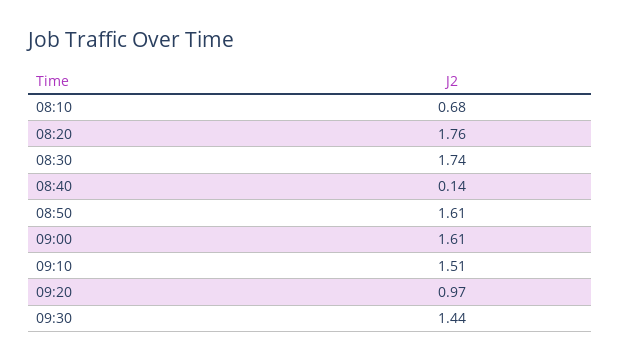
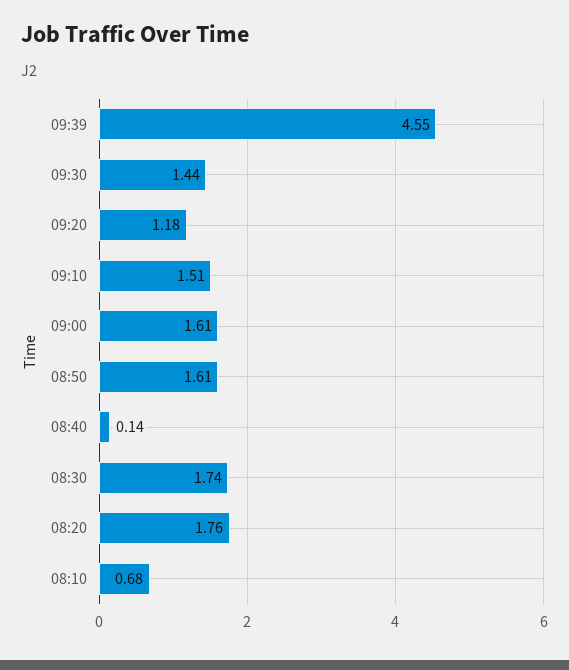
09:20: 0.97 -> 1.18
09:39: none -> 4.55

